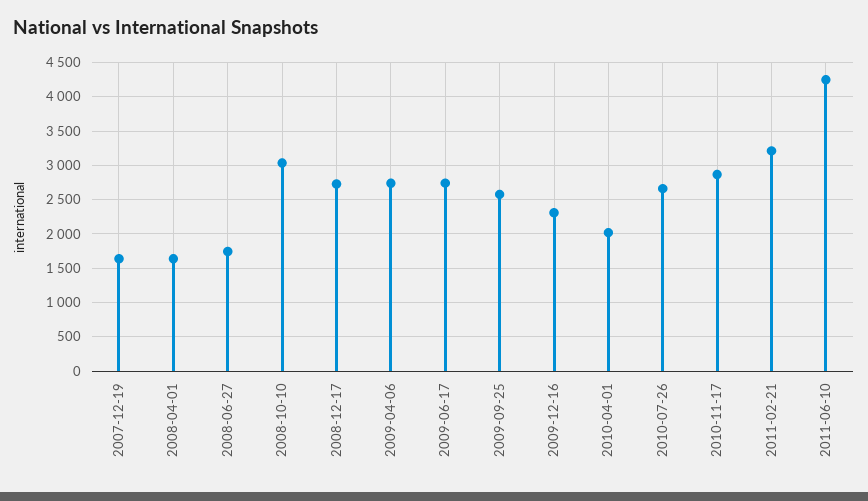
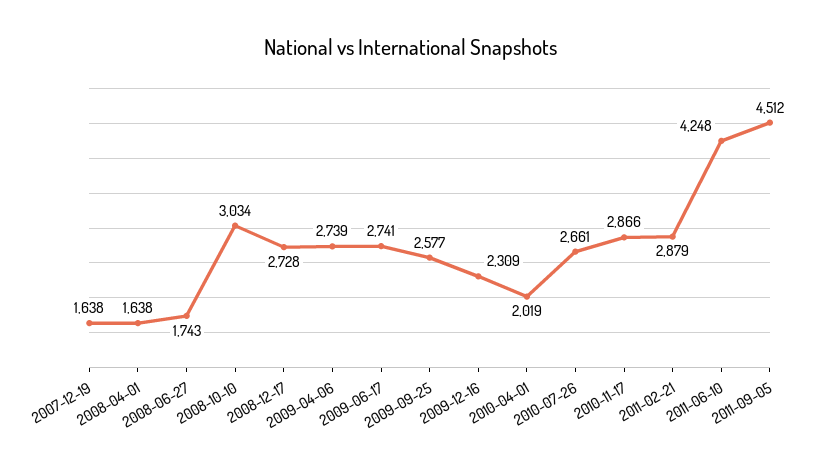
2011-02-21: 3200 -> 2879
2011-09-05: none -> 4512

